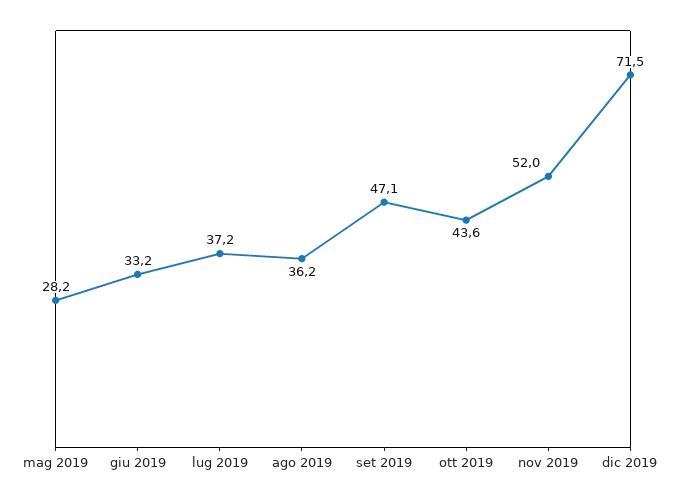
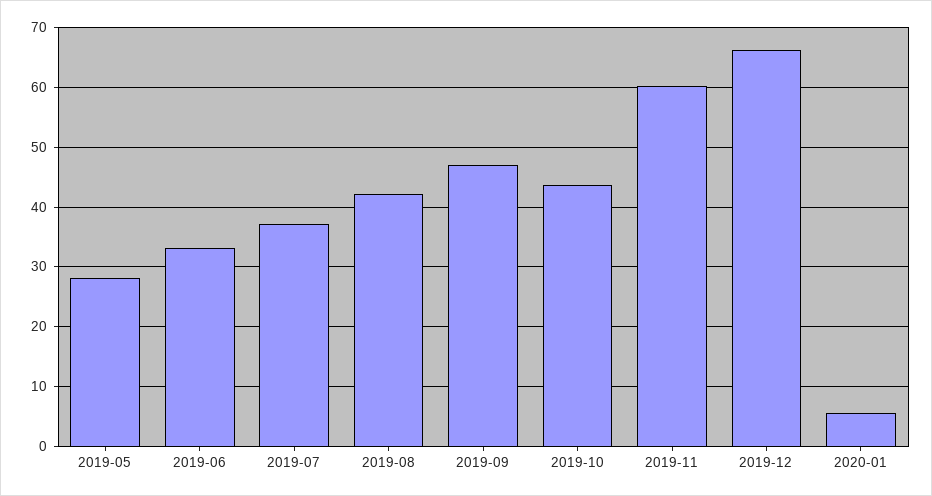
ago 2019: 36.2 -> 42
nov 2019: 52 -> 60
dic 2019: 71.5 -> 66
2020-01: none -> 6

